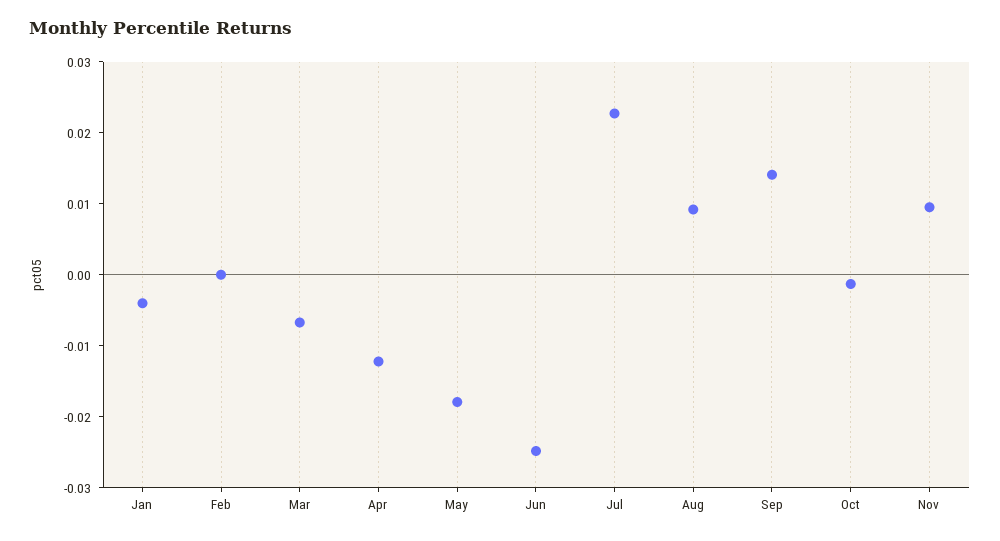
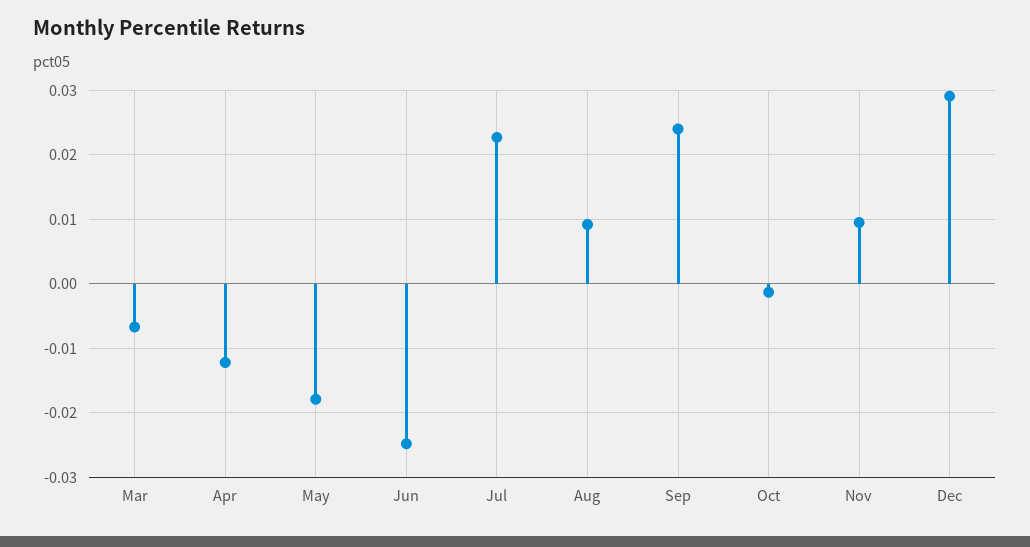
Jan: -0.004 -> none
Feb: 0 -> none
Sep: 0.014 -> 0.024
Dec: none -> 0.029

